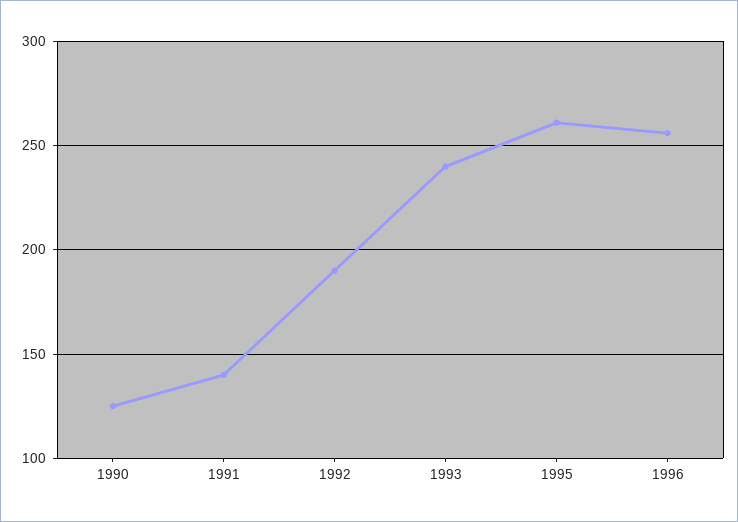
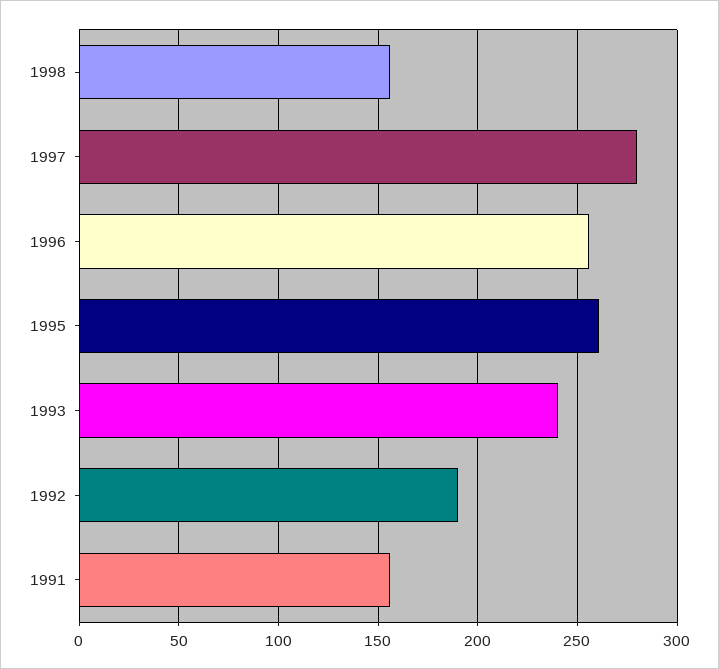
1990: 125 -> none
1991: 140 -> 155
1998: none -> 155
1997: none -> 280

